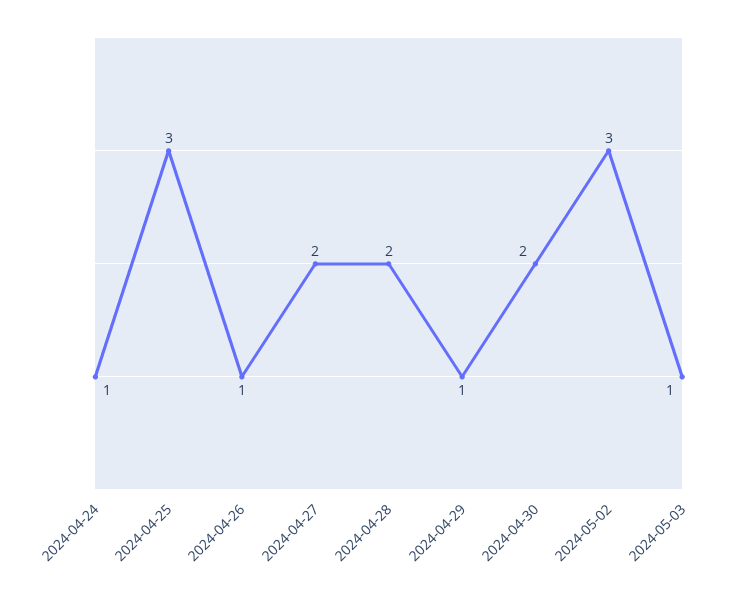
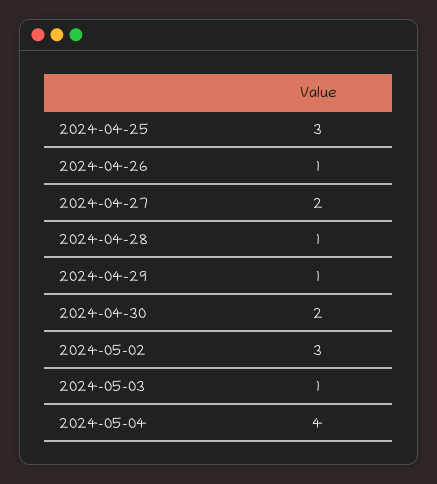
2024-04-24: 1 -> none
2024-04-28: 2 -> 1
2024-05-04: none -> 4

